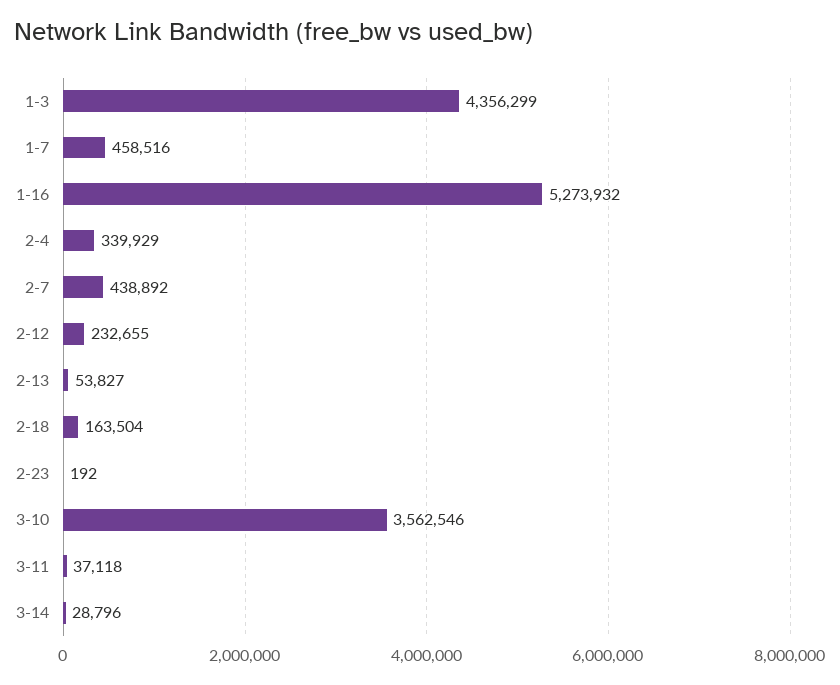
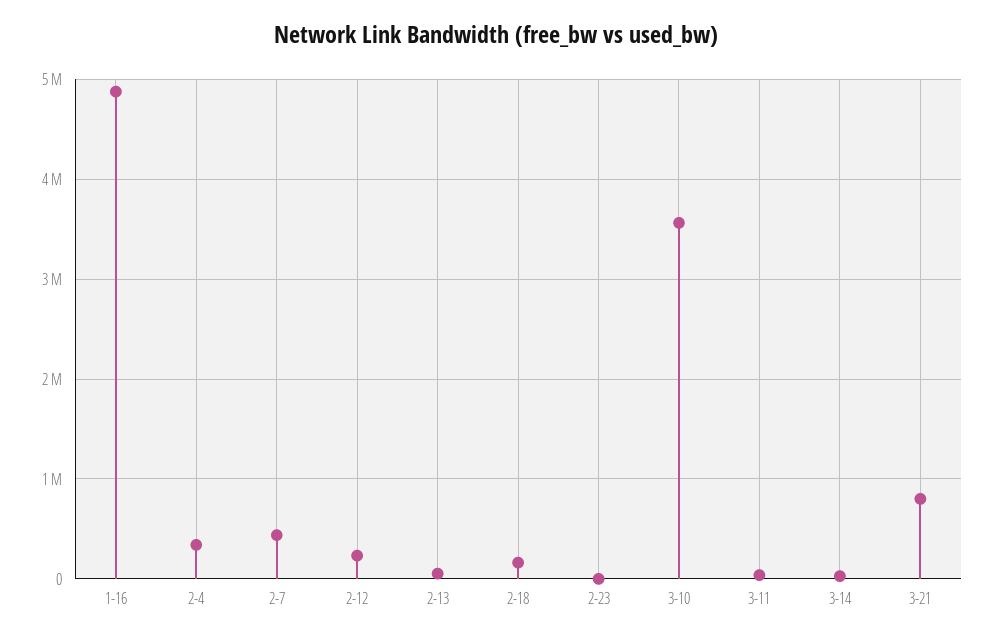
1-3: 4356299 -> none
1-7: 458516 -> none
1-16: 5273932 -> 4900000
3-21: none -> 800000

